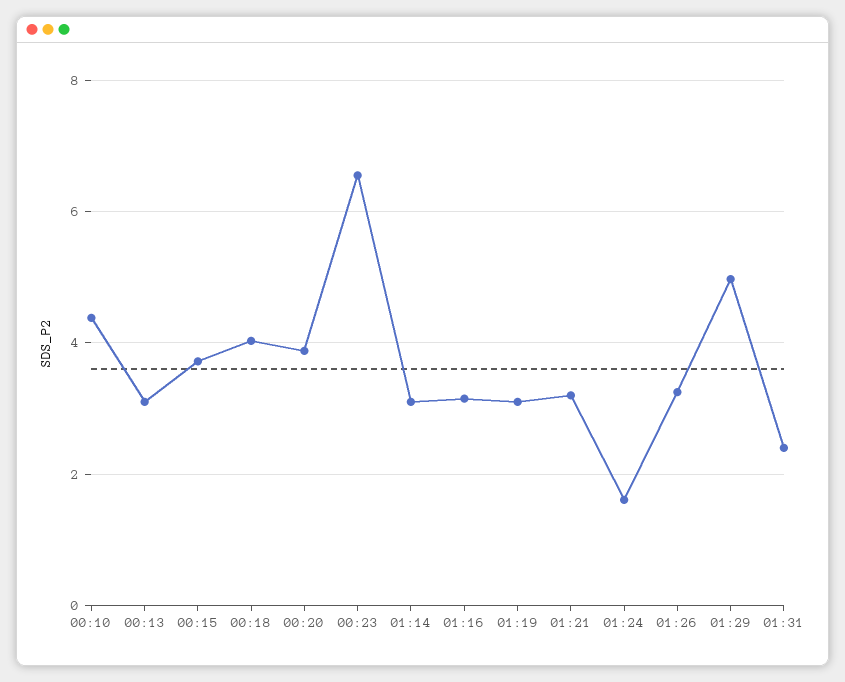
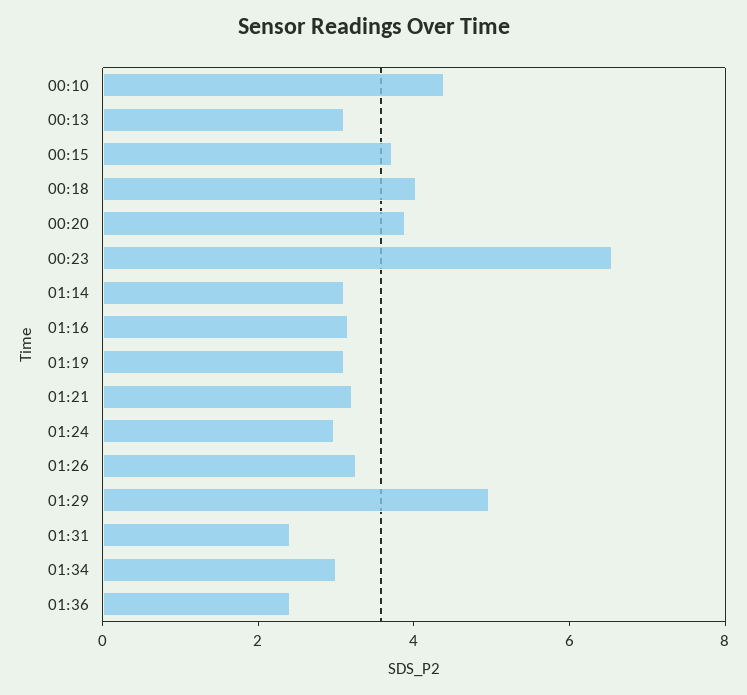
01:24: 1.6 -> 3
01:34: none -> 3
01:36: none -> 2.5

